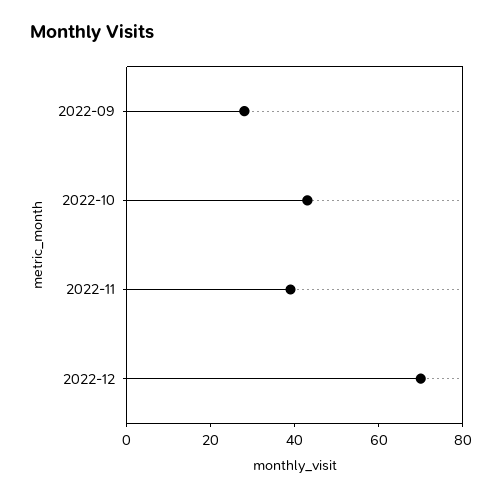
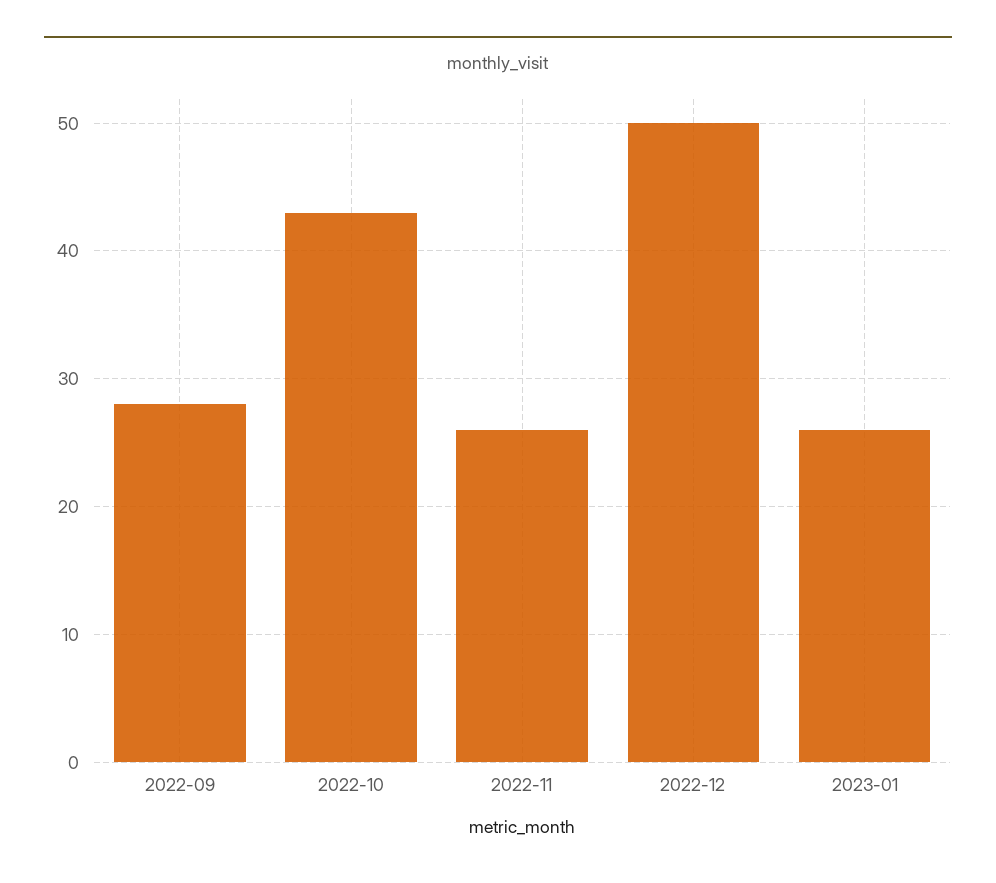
2022-11: 40 -> 26
2022-12: 70 -> 50
2023-01: none -> 26

